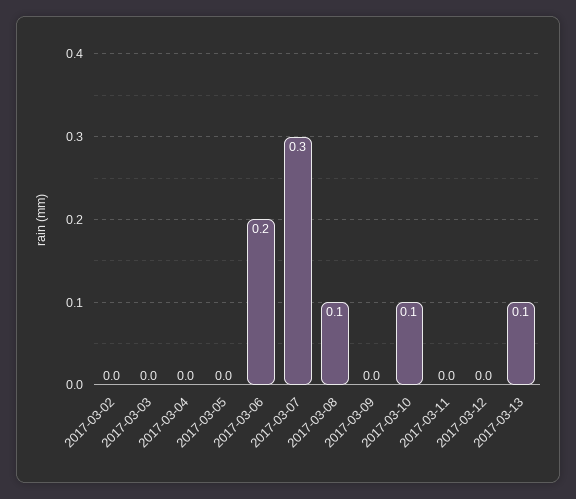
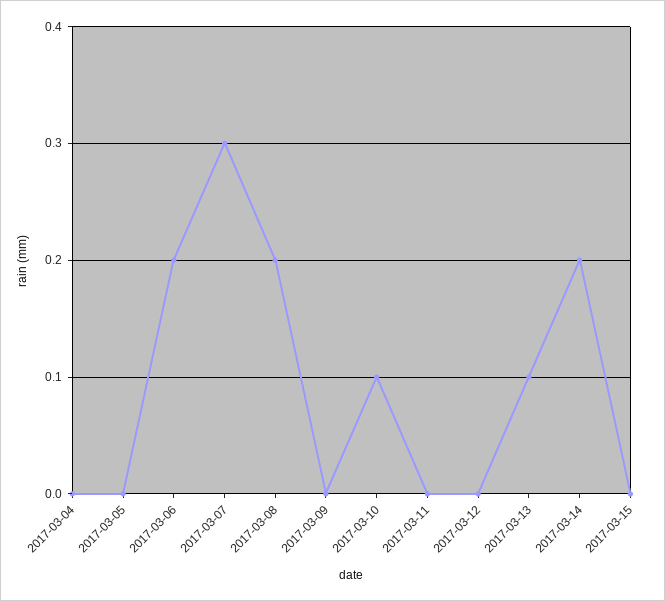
2017-03-02: 0 -> none
2017-03-03: 0 -> none
2017-03-08: 0.1 -> 0.2
2017-03-14: none -> 0.2
2017-03-15: none -> 0

